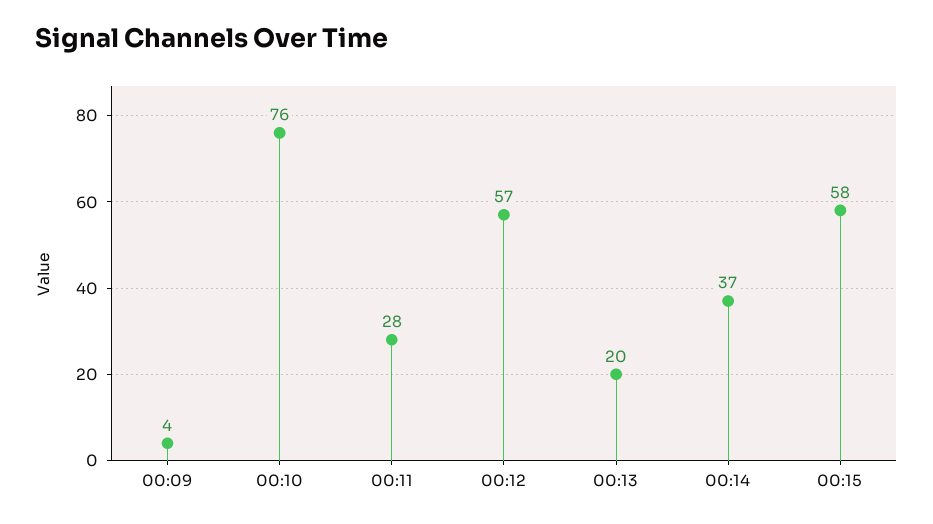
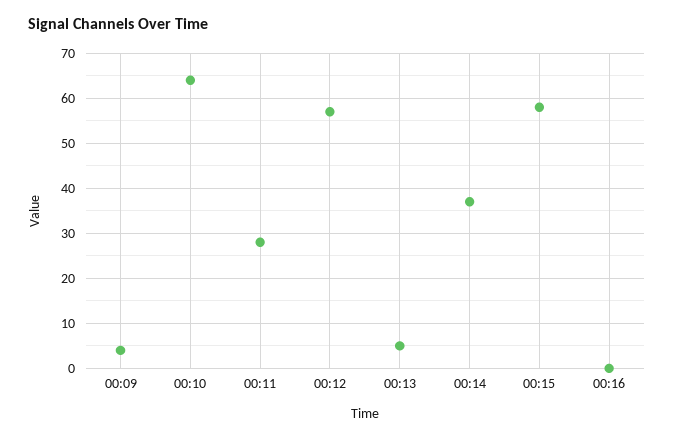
00:10: 76 -> 65
00:13: 20 -> 5
00:16: none -> 0

